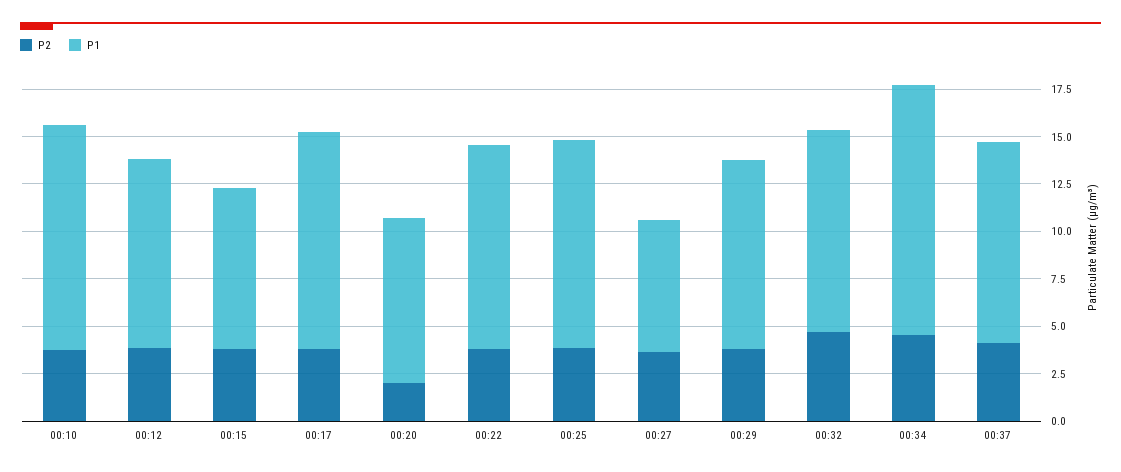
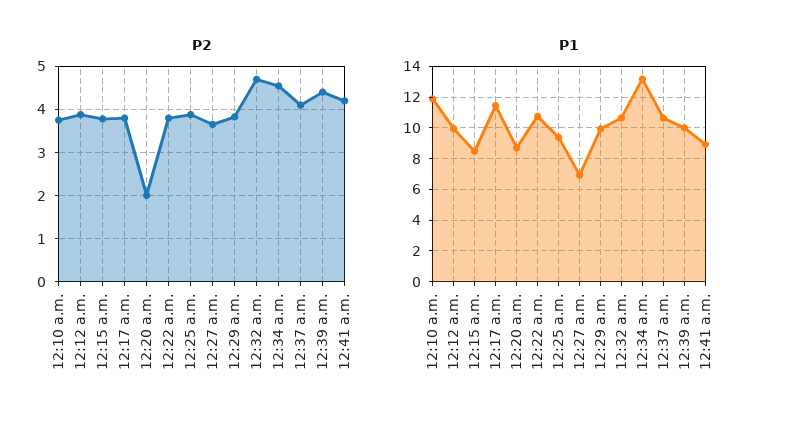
P1, 00:25: 11 -> 9.5
P2, 12:39 a.m.: none -> 4.4
P2, 12:41 a.m.: none -> 4.2
P1, 12:39 a.m.: none -> 10
P1, 12:41 a.m.: none -> 9

